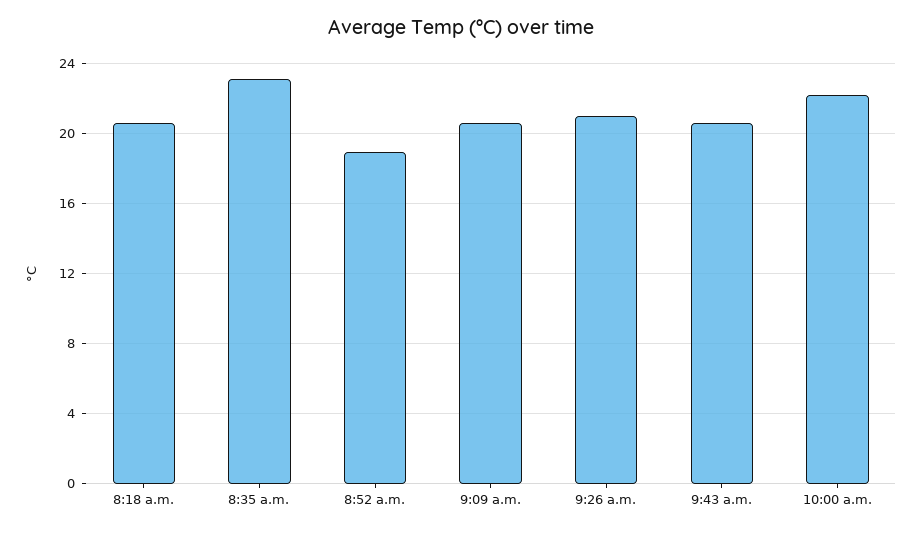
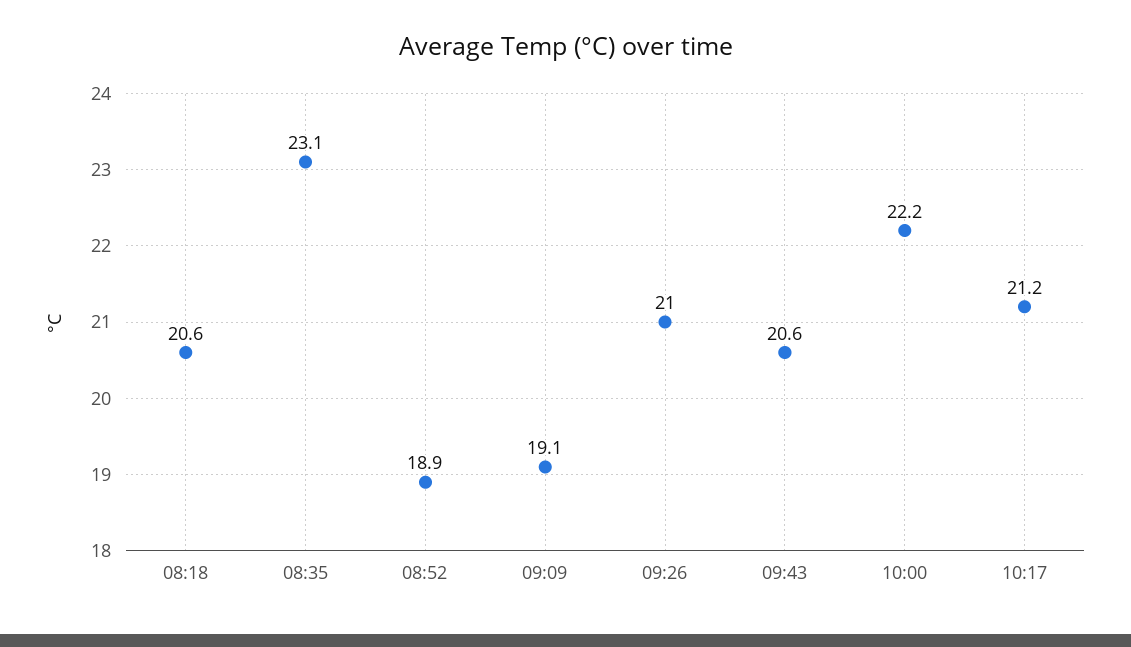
9:09 a.m.: 20.5 -> 19.1
10:17: none -> 21.2

